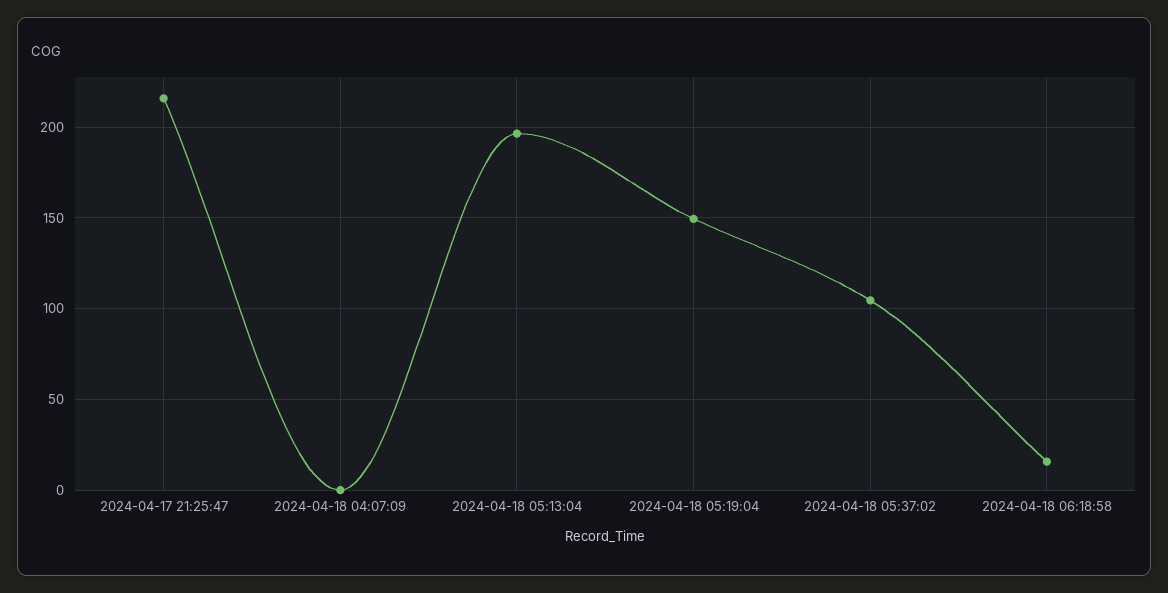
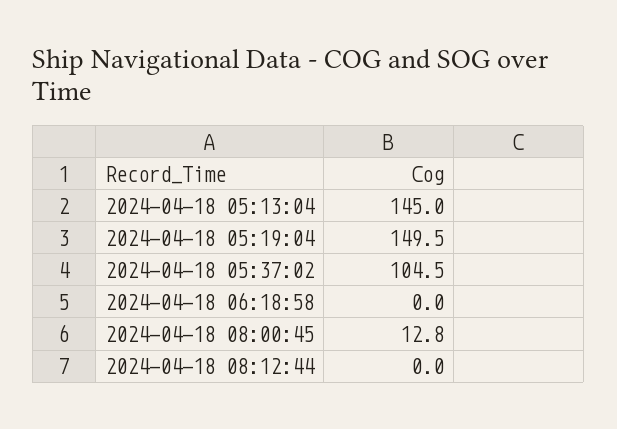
2024-04-17 21:25:47: 215 -> none
2024-04-18 04:07:09: 0 -> none
2024-04-18 05:13:04: 195 -> 145
2024-04-18 06:18:58: 15 -> 0
2024-04-18 08:00:45: none -> 12.8
2024-04-18 08:12:44: none -> 0

